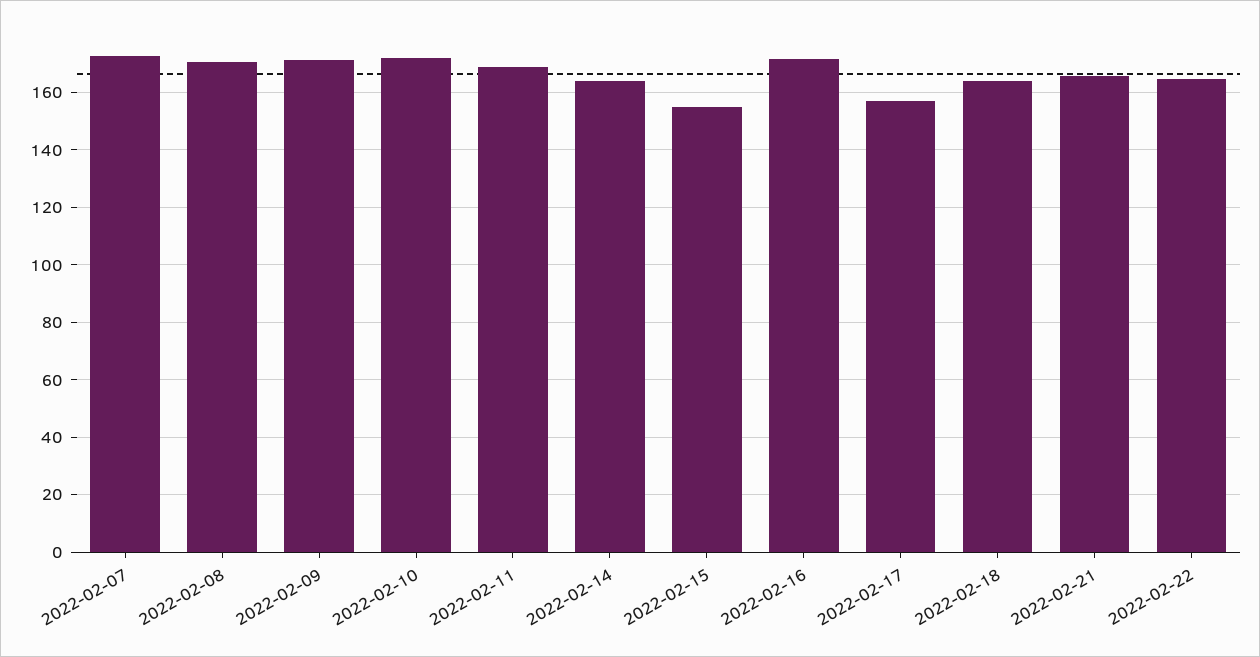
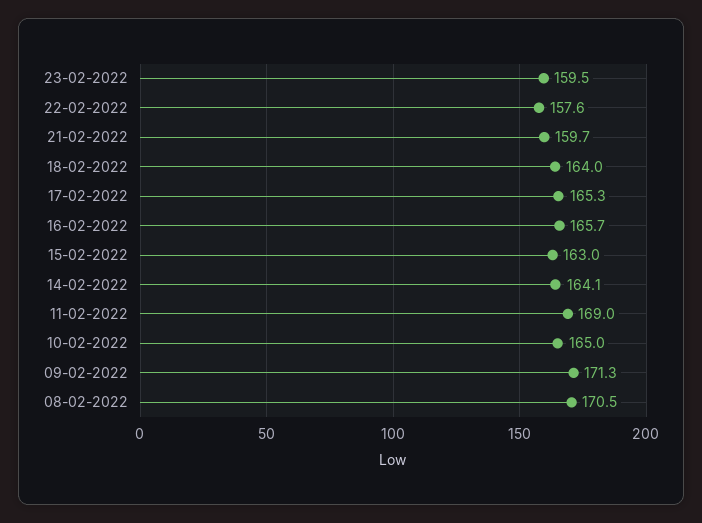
2022-02-07: 172.5 -> none
2022-02-10: 172.5 -> 165
2022-02-15: 155 -> 163
2022-02-16: 172.5 -> 165.7
2022-02-17: 157.5 -> 165.3
2022-02-21: 165 -> 159.7
2022-02-22: 165 -> 157.6
23-02-2022: none -> 159.5

